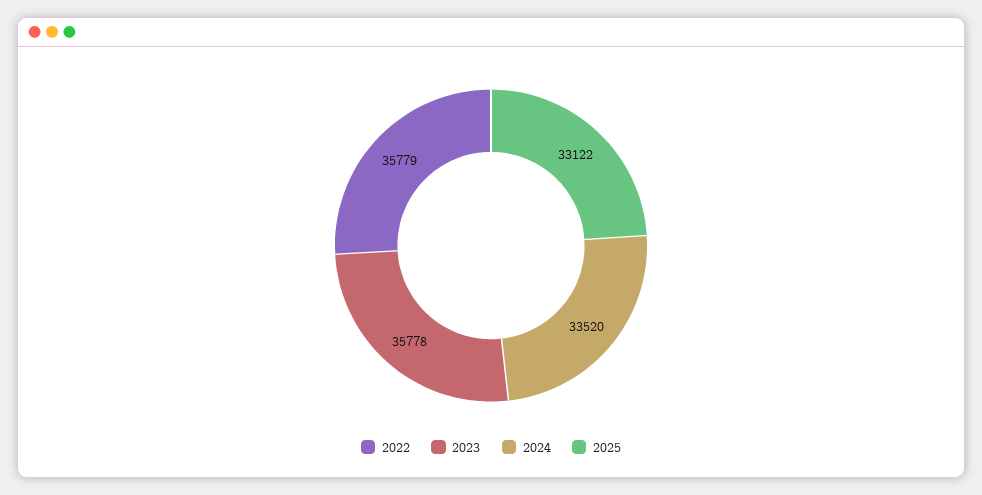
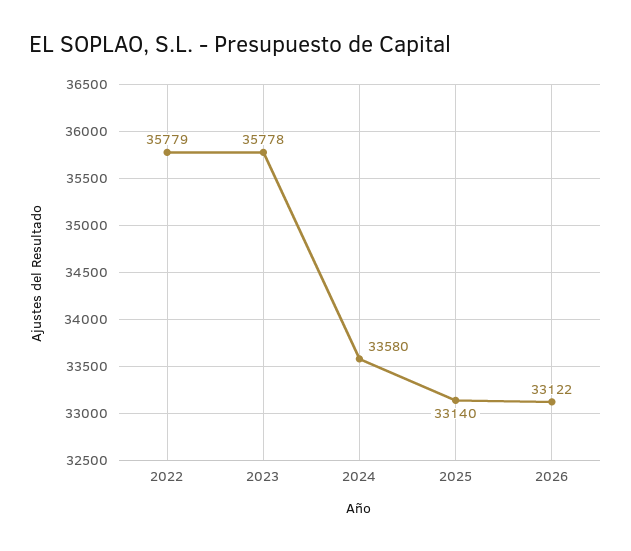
2024: 33520 -> 33580
2025: 33122 -> 33140
2026: none -> 33122

